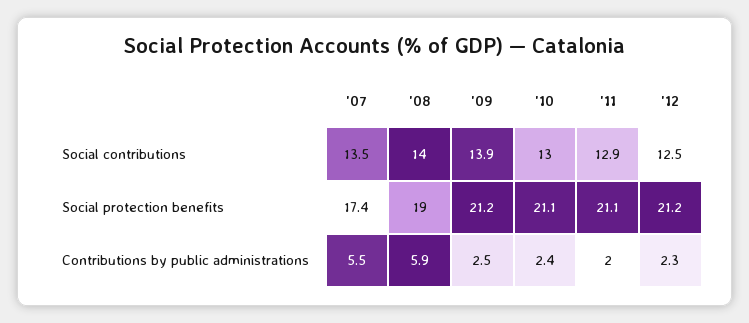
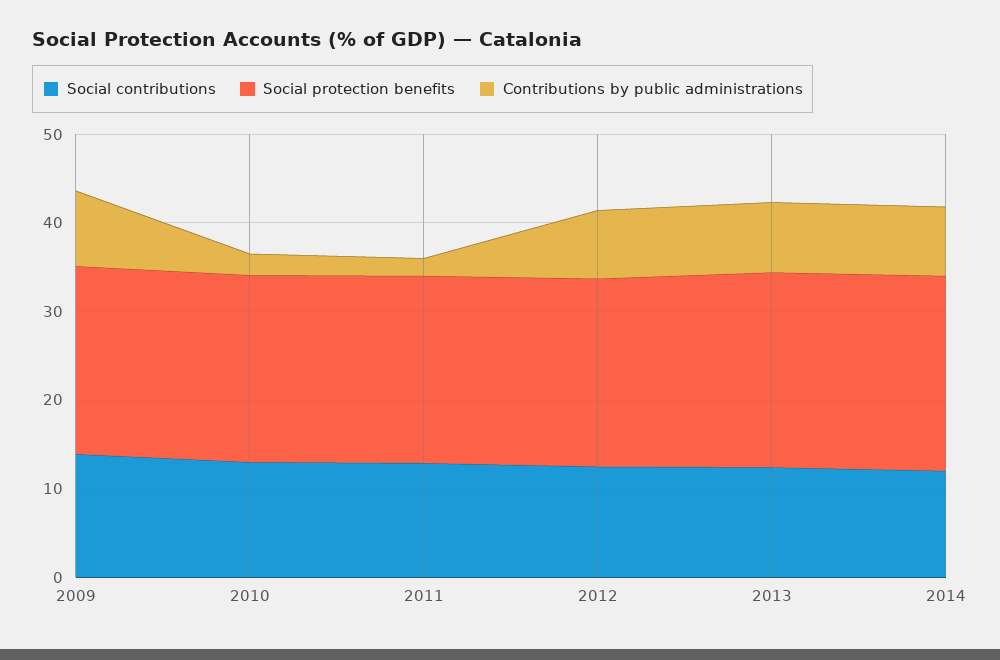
Social contributions, '07: 13.5 -> none
Social contributions, '08: 14 -> none
Social protection benefits, '07: 17.4 -> none
Social protection benefits, '08: 19 -> none
Contributions by public administrations, '07: 5.5 -> none
Contributions by public administrations, '08: 5.9 -> none
Contributions by public administrations, '09: 2.5 -> 8
Contributions by public administrations, '12: 2.3 -> 8
Social contributions, 2013: none -> 12
Social protection benefits, 2013: none -> 22
Contributions by public administrations, 2013: none -> 8
Social contributions, 2014: none -> 12
Social protection benefits, 2014: none -> 22
Contributions by public administrations, 2014: none -> 8

